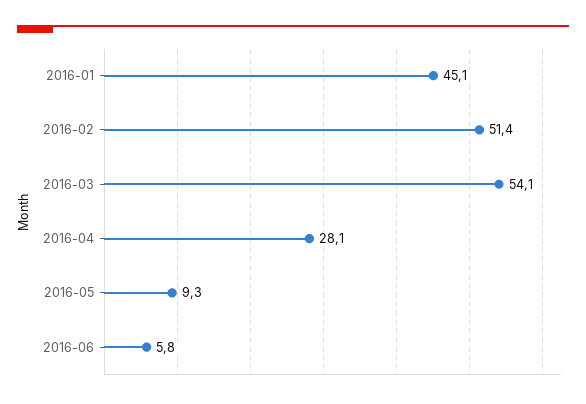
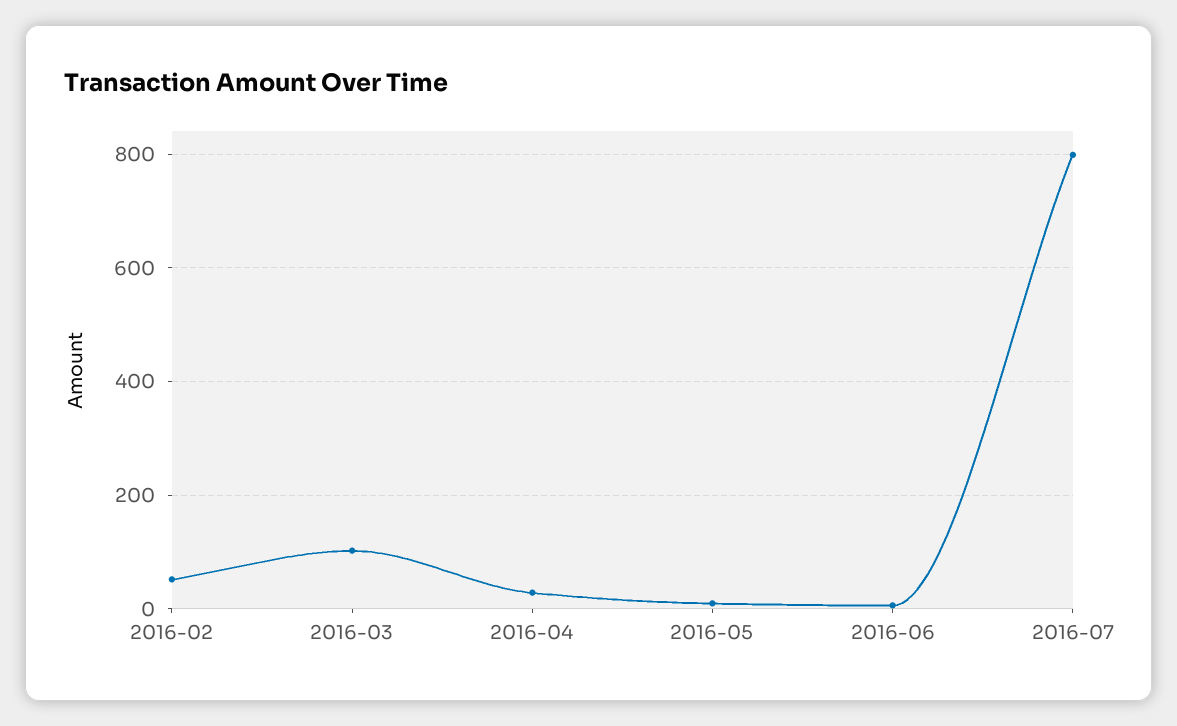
2016-01: 45.1 -> none
2016-03: 54.1 -> 100
2016-07: none -> 800

